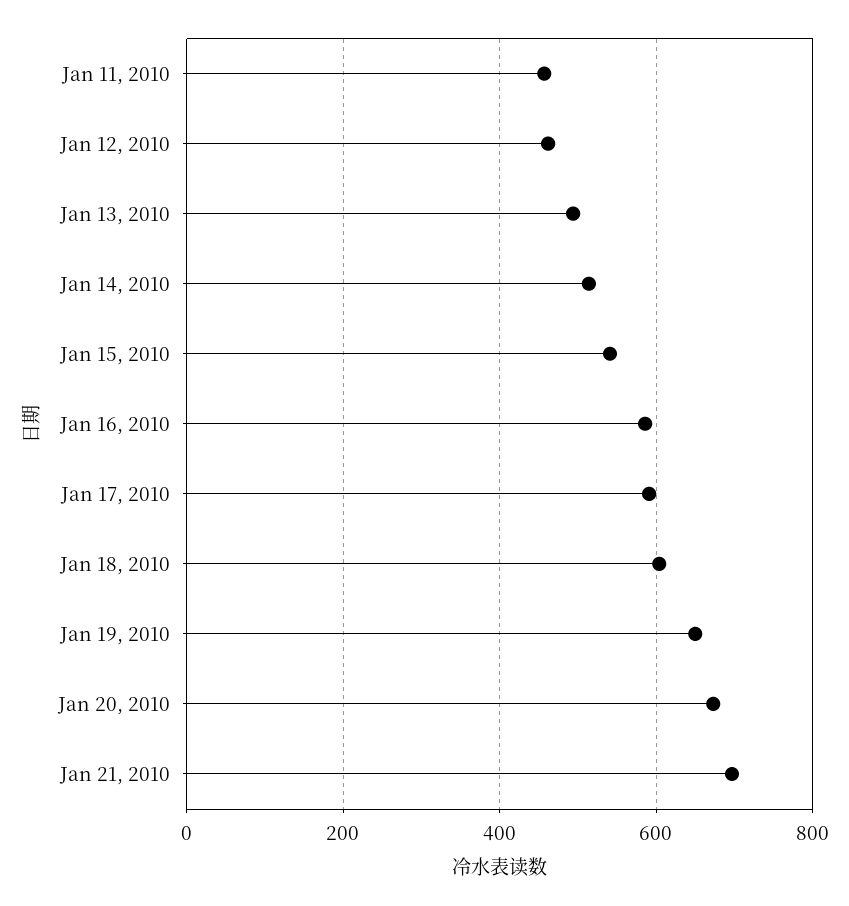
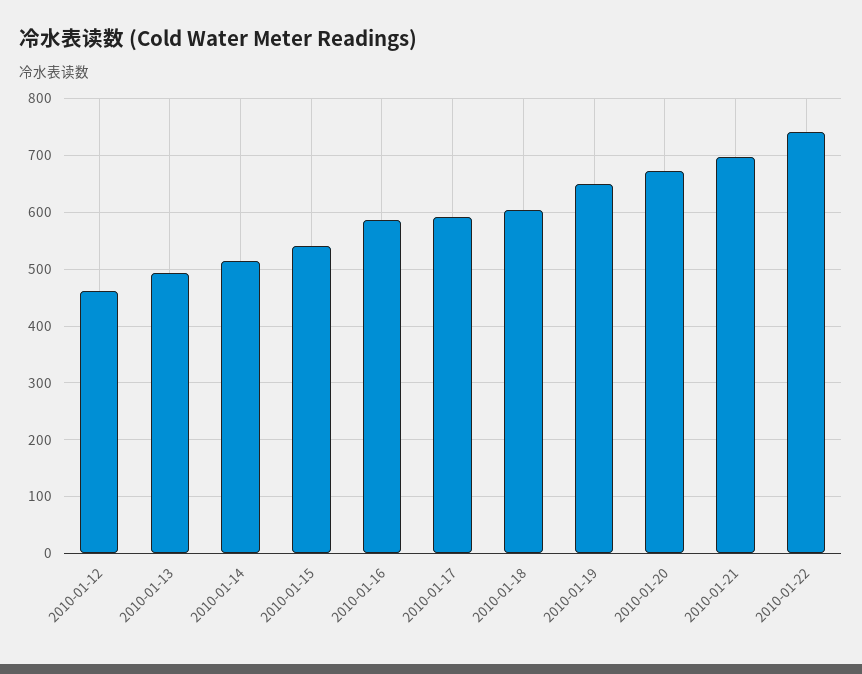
Jan 11, 2010: 460 -> none
2010-01-22: none -> 740

